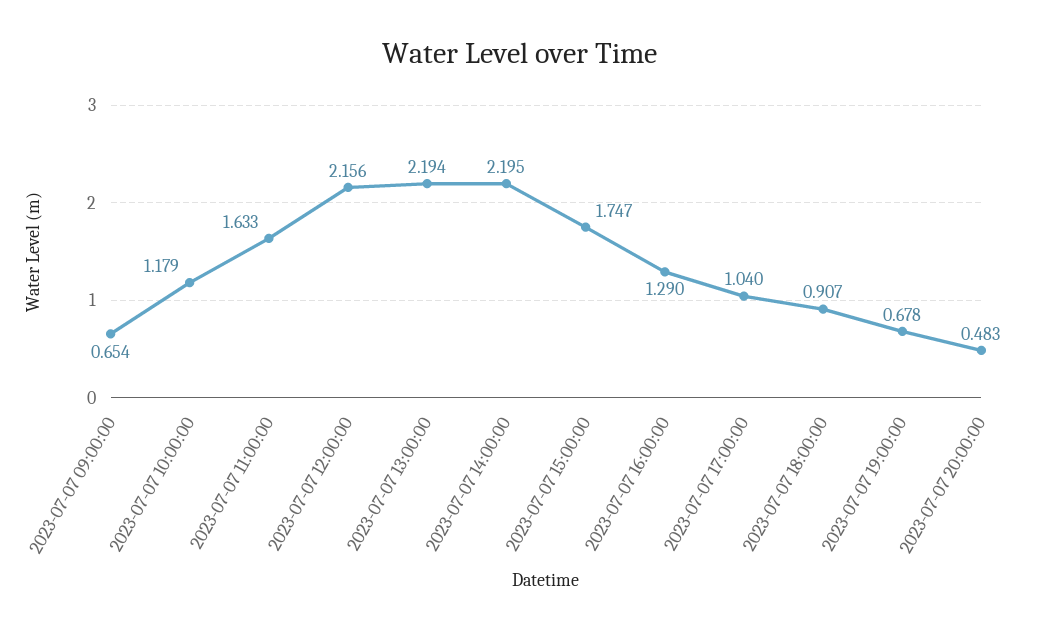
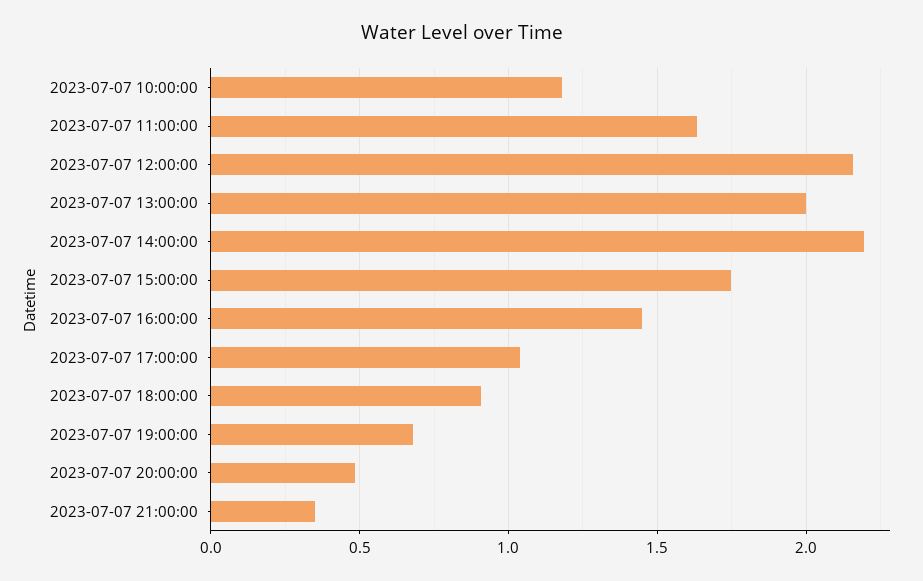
2023-07-07 09:00:00: 0.654 -> none
2023-07-07 13:00:00: 2.194 -> 2
2023-07-07 16:00:00: 1.29 -> 1.45
2023-07-07 21:00:00: none -> 0.35

